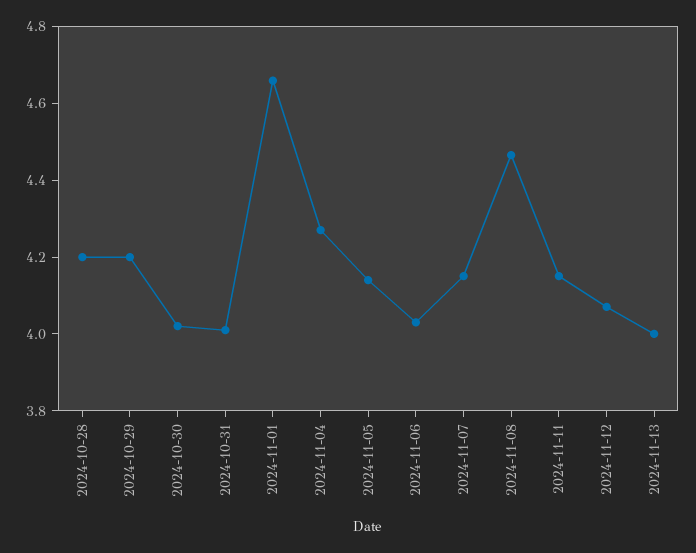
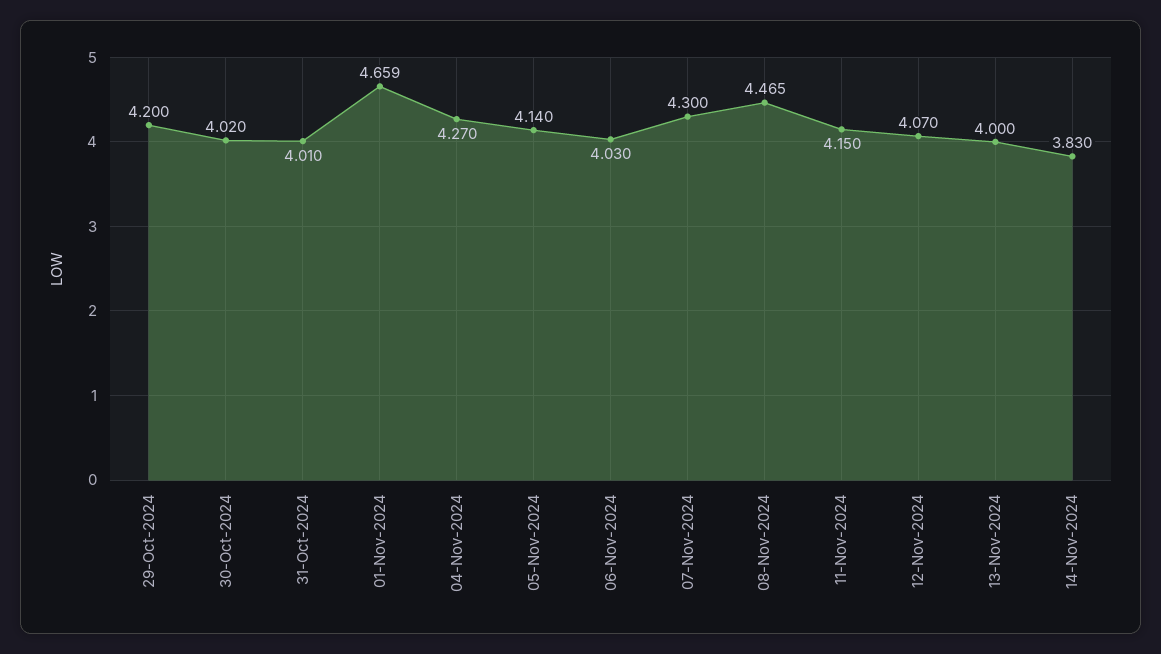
2024-10-28: 4.2 -> none
2024-11-07: 4.15 -> 4.3
14-Nov-2024: none -> 3.83

